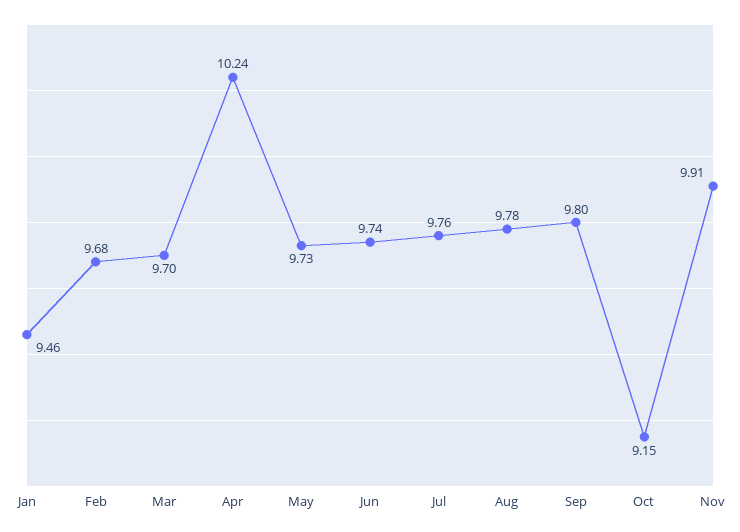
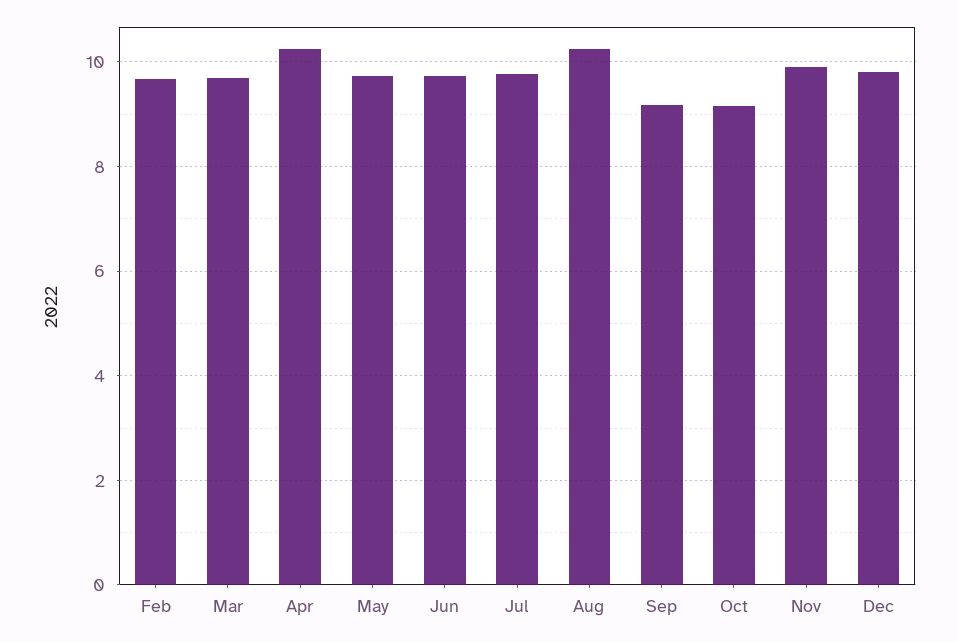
Jan: 9.46 -> none
Aug: 9.78 -> 10.2
Sep: 9.8 -> 9.2
Dec: none -> 9.8

